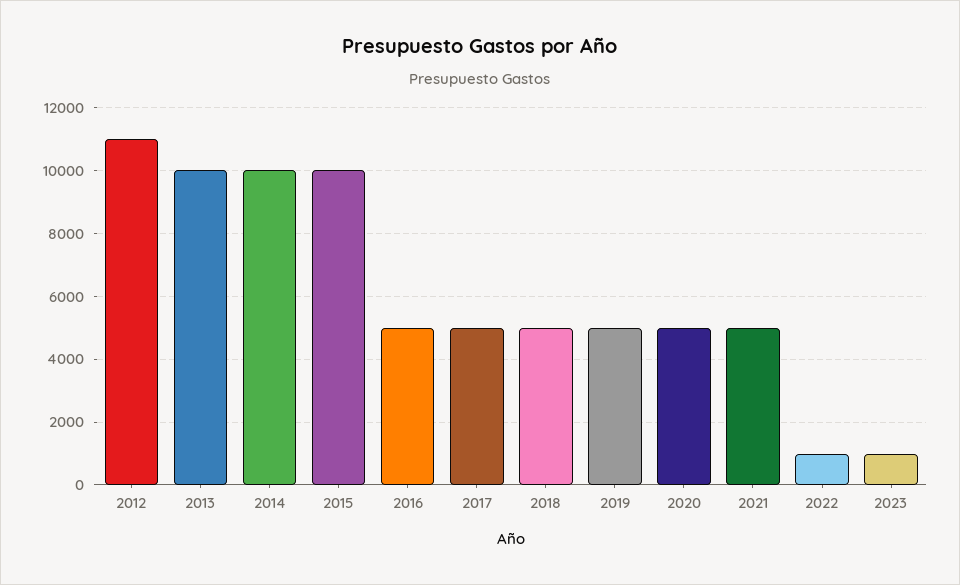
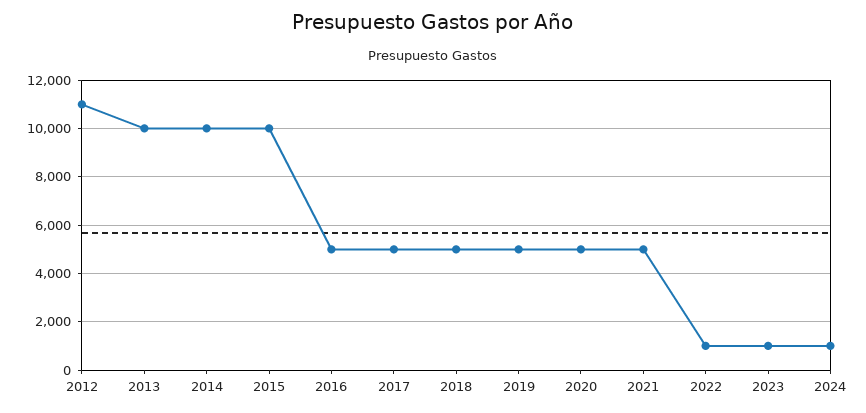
2024: none -> 1000

